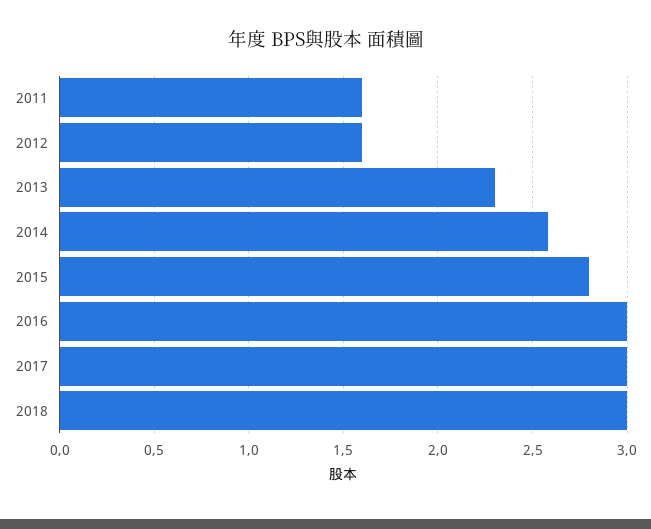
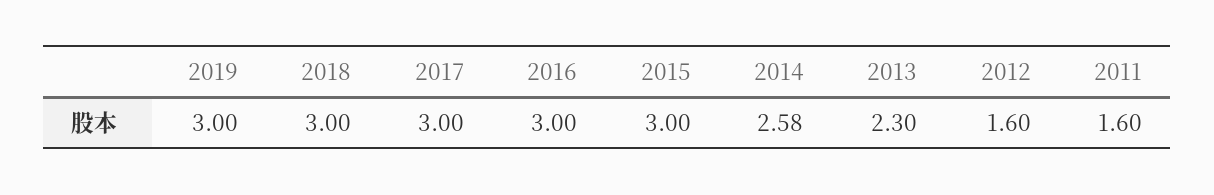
2015: 2.8 -> 3
2019: none -> 3

